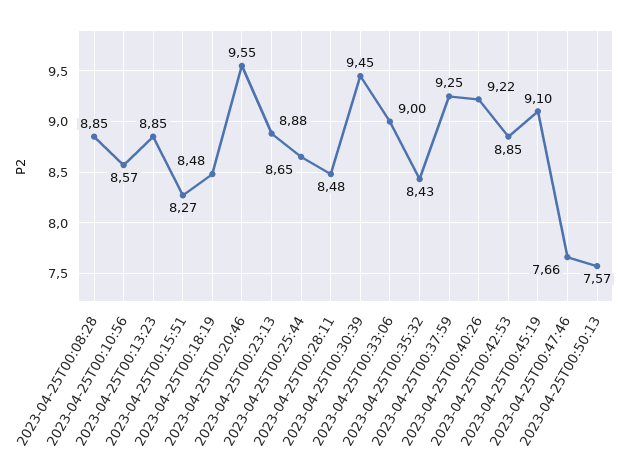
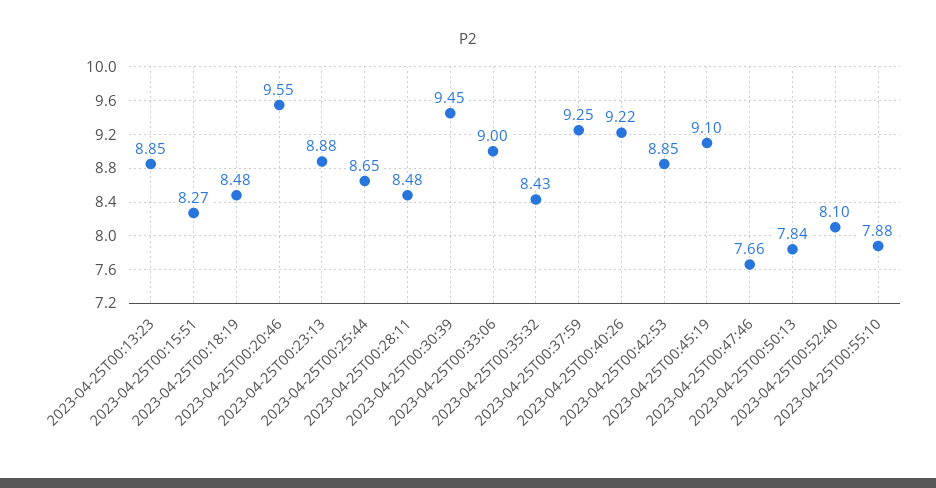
2023-04-25T00:08:28: 8.85 -> none
2023-04-25T00:10:56: 8.57 -> none
2023-04-25T00:50:13: 7.57 -> 7.84
2023-04-25T00:52:40: none -> 8.1
2023-04-25T00:55:10: none -> 7.88

